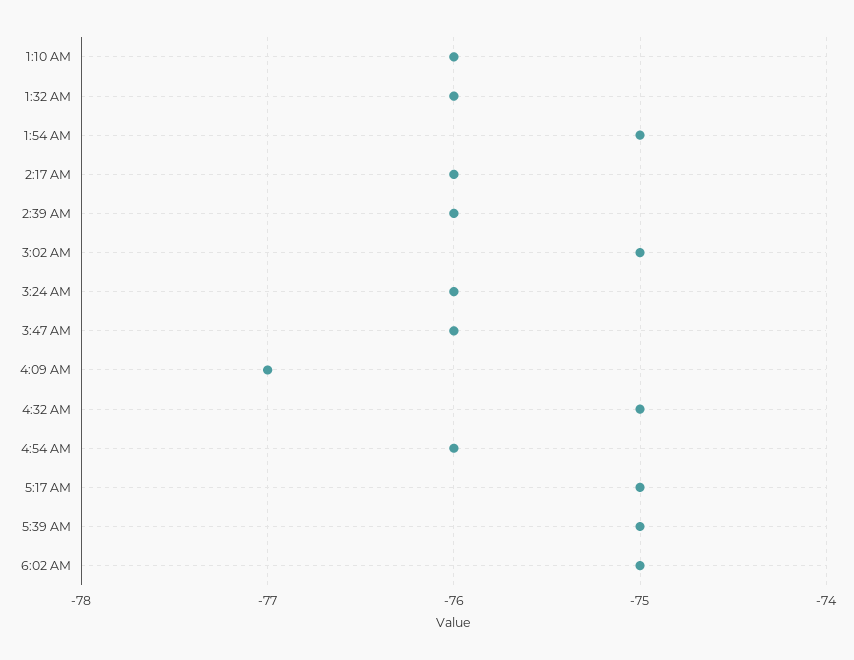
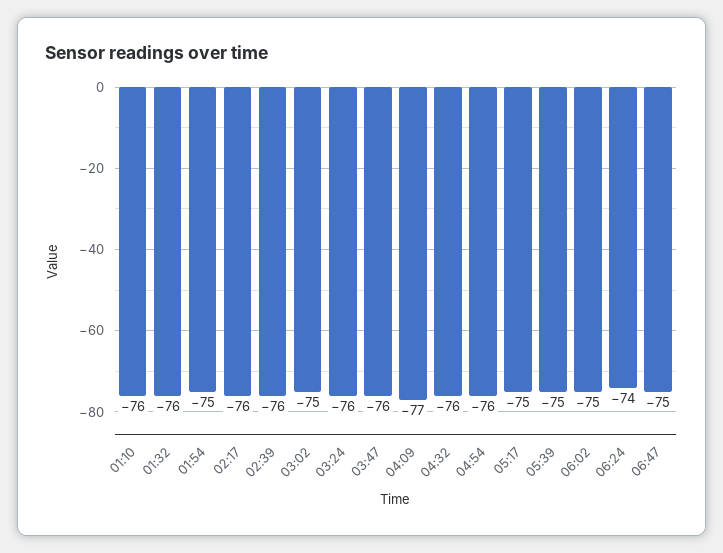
4:32 AM: -75 -> -76
06:24: none -> -74
06:47: none -> -75

